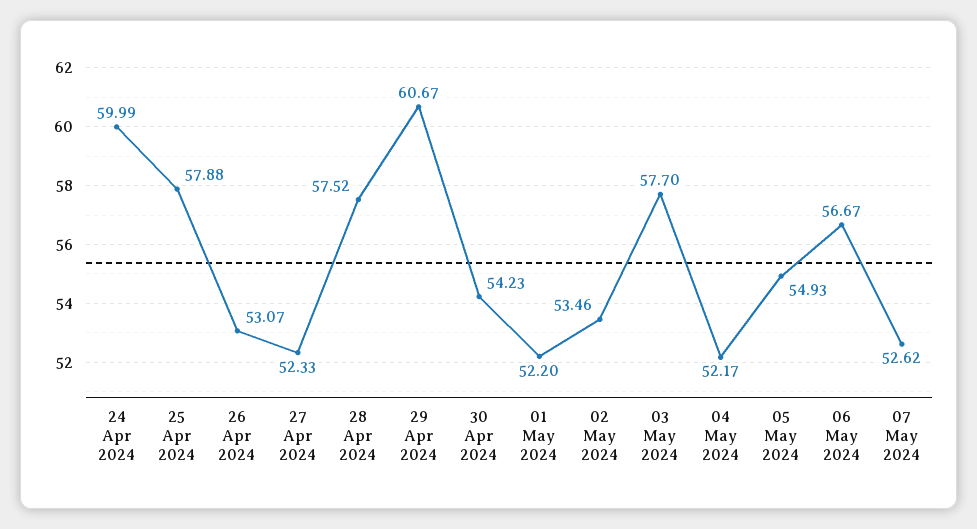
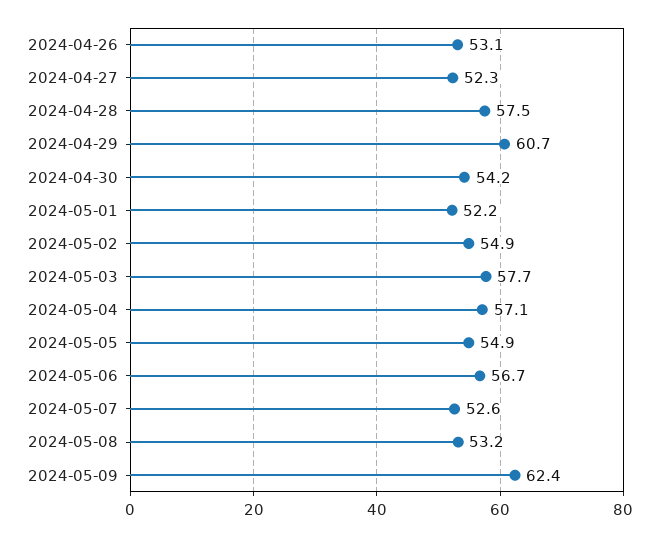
24 Apr 2024: 59.99 -> none
25 Apr 2024: 57.88 -> none
02 May 2024: 53.46 -> 54.9
04 May 2024: 52.17 -> 57.1
2024-05-08: none -> 53.2
2024-05-09: none -> 62.4

